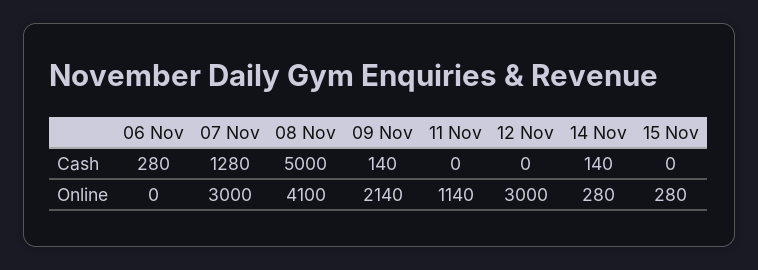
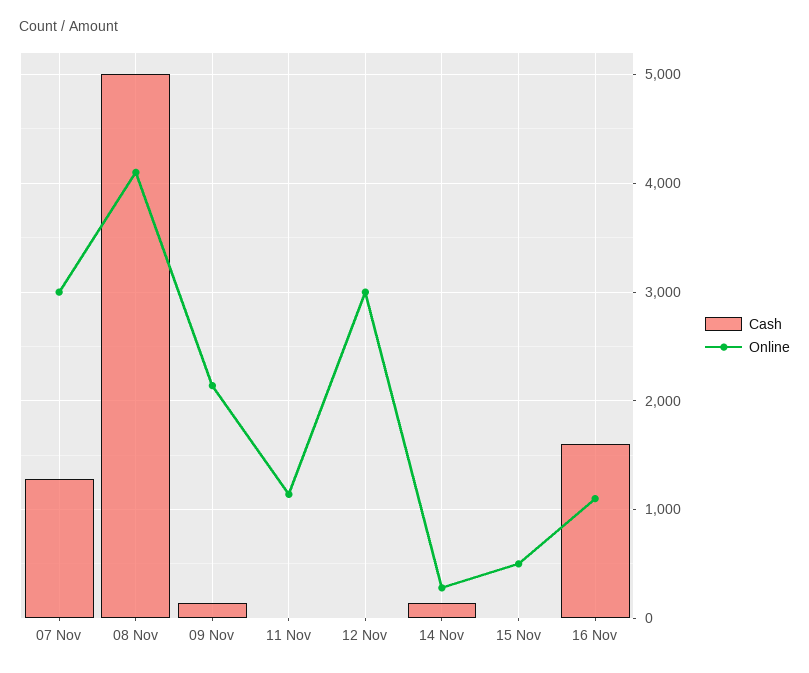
Cash, 06 Nov: 280 -> none
Online, 06 Nov: 0 -> none
Online, 15 Nov: 280 -> 500
Cash, 16 Nov: none -> 1600
Online, 16 Nov: none -> 1100

